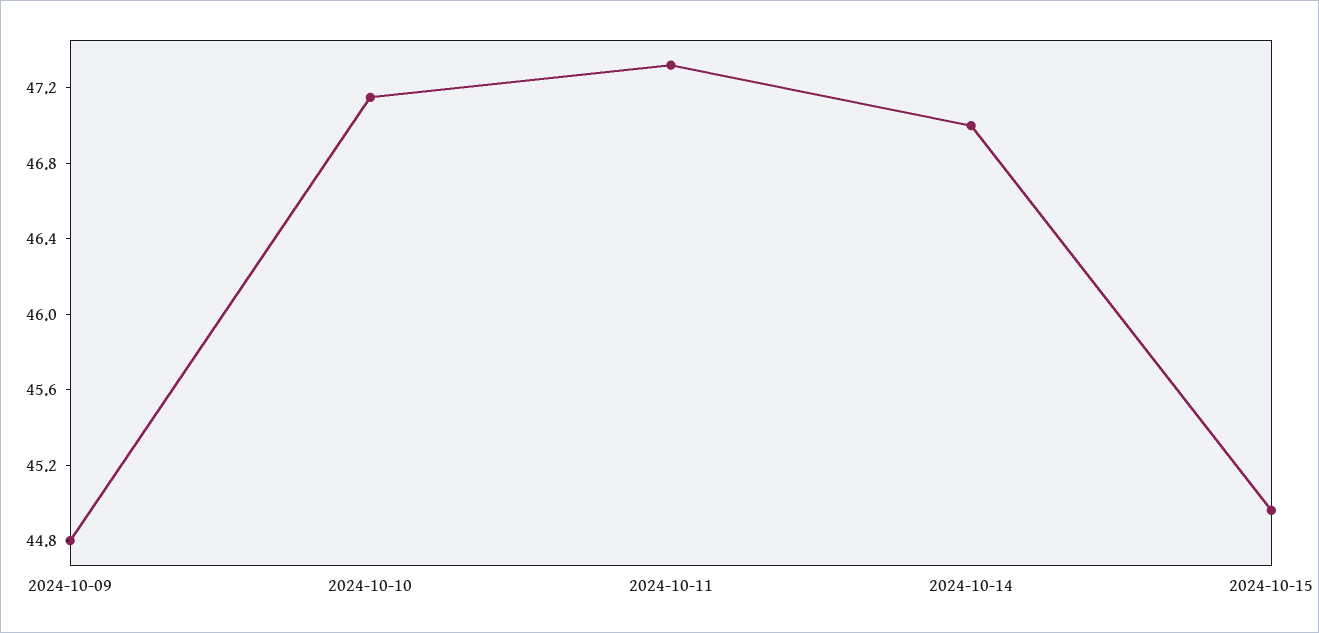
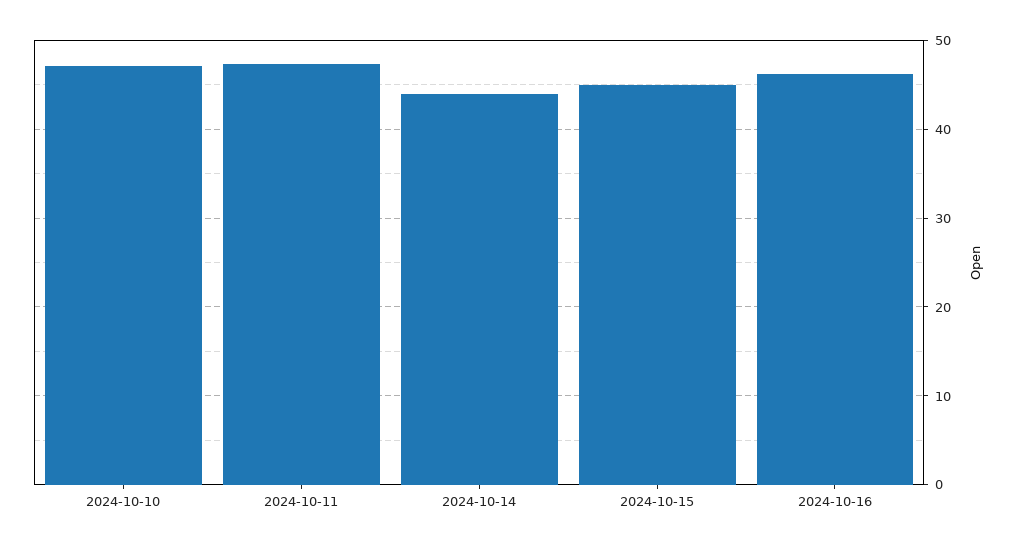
2024-10-09: 44.8 -> none
2024-10-14: 47 -> 44
2024-10-16: none -> 46

